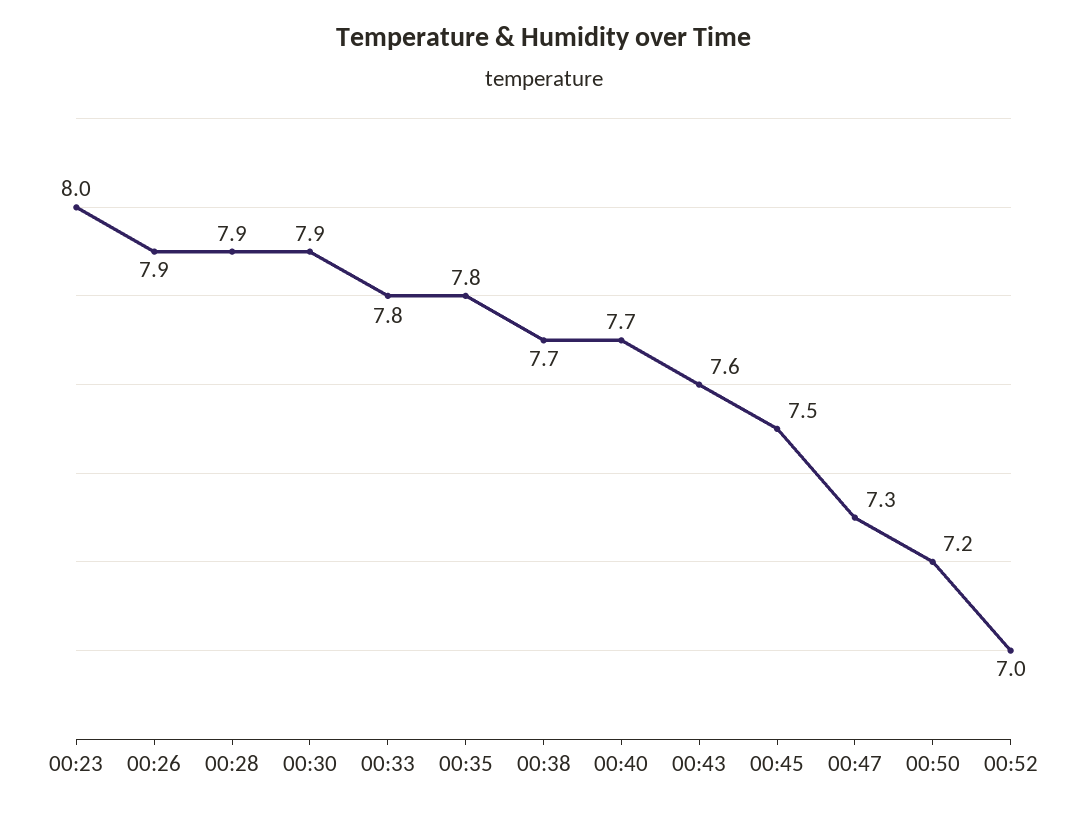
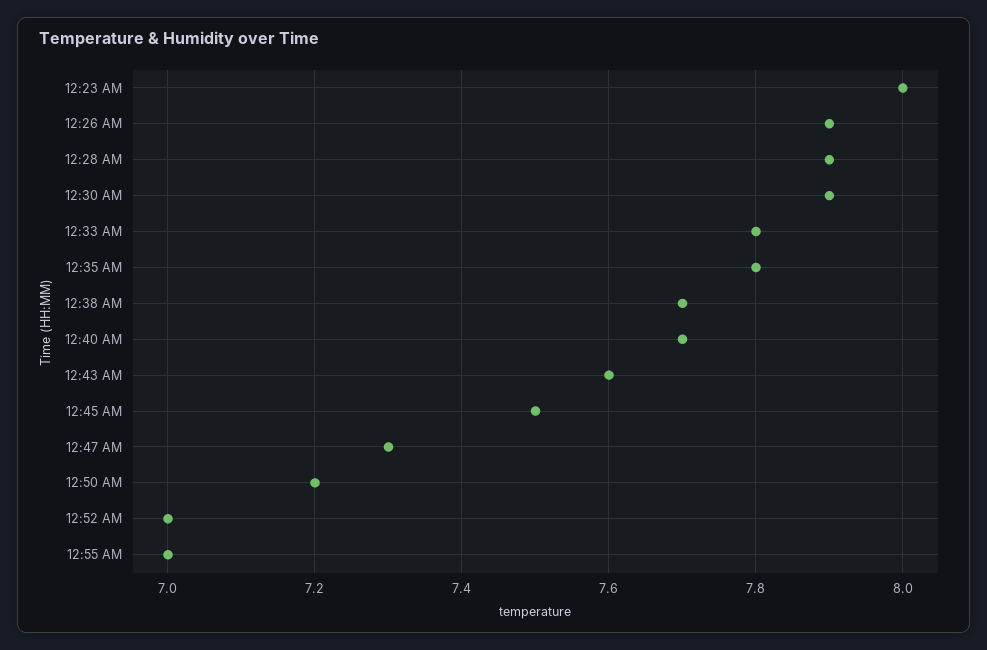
12:55 AM: none -> 7

